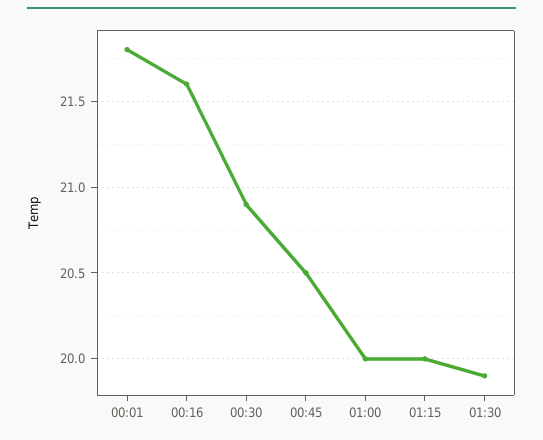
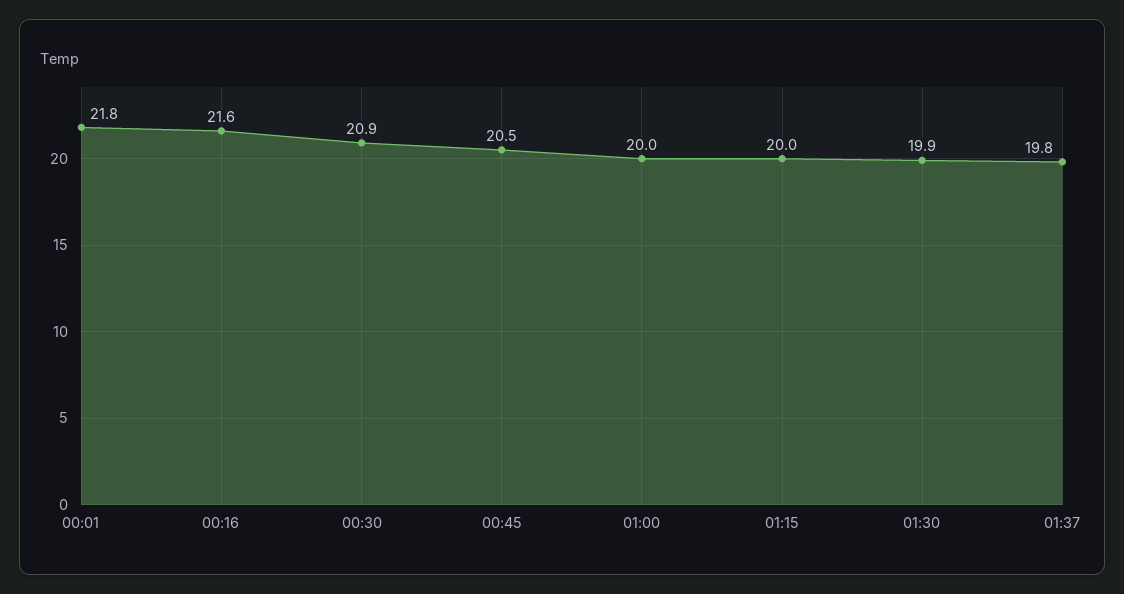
01:37: none -> 19.8

